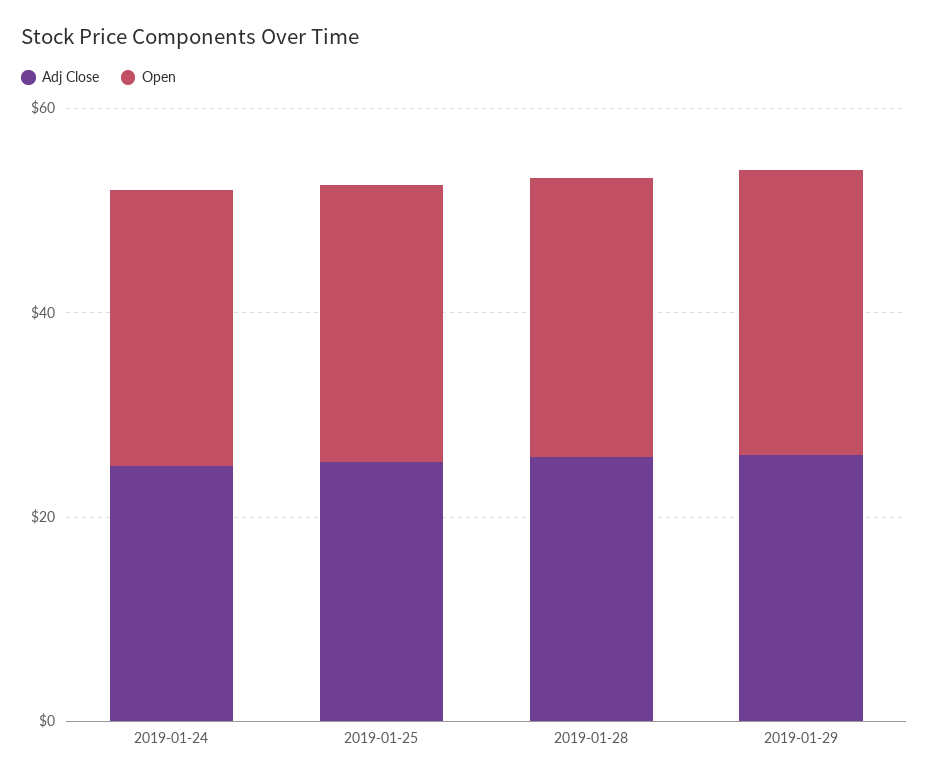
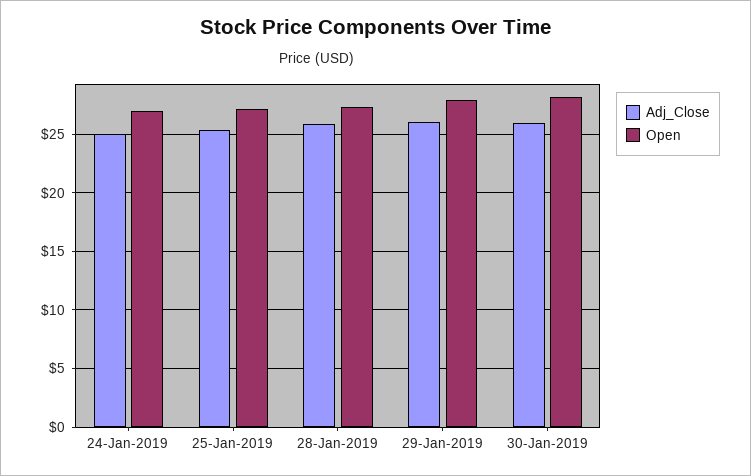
Adj Close, 30-Jan-2019: none -> 26
Open, 30-Jan-2019: none -> 28

